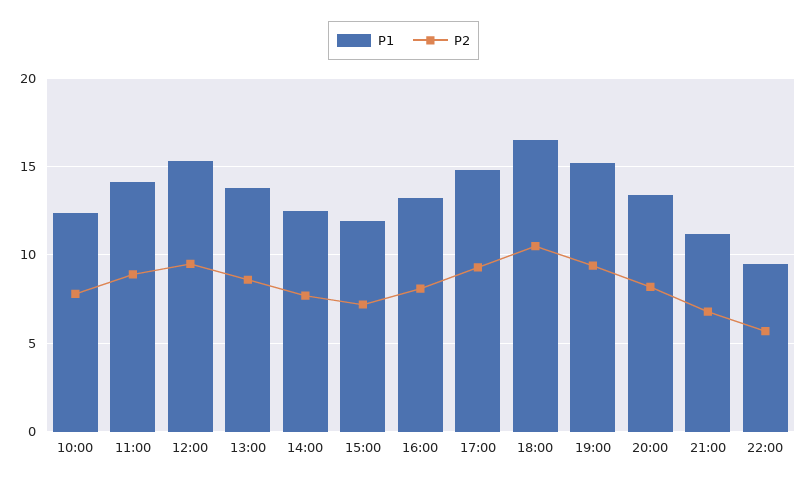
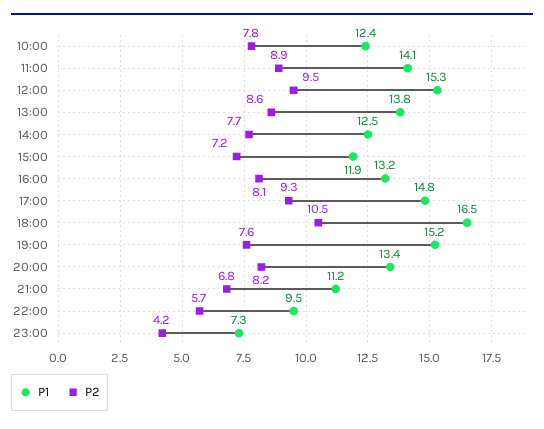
P2, 19:00: 9.5 -> 7.6
P1, 23:00: none -> 7.3
P2, 23:00: none -> 4.2

